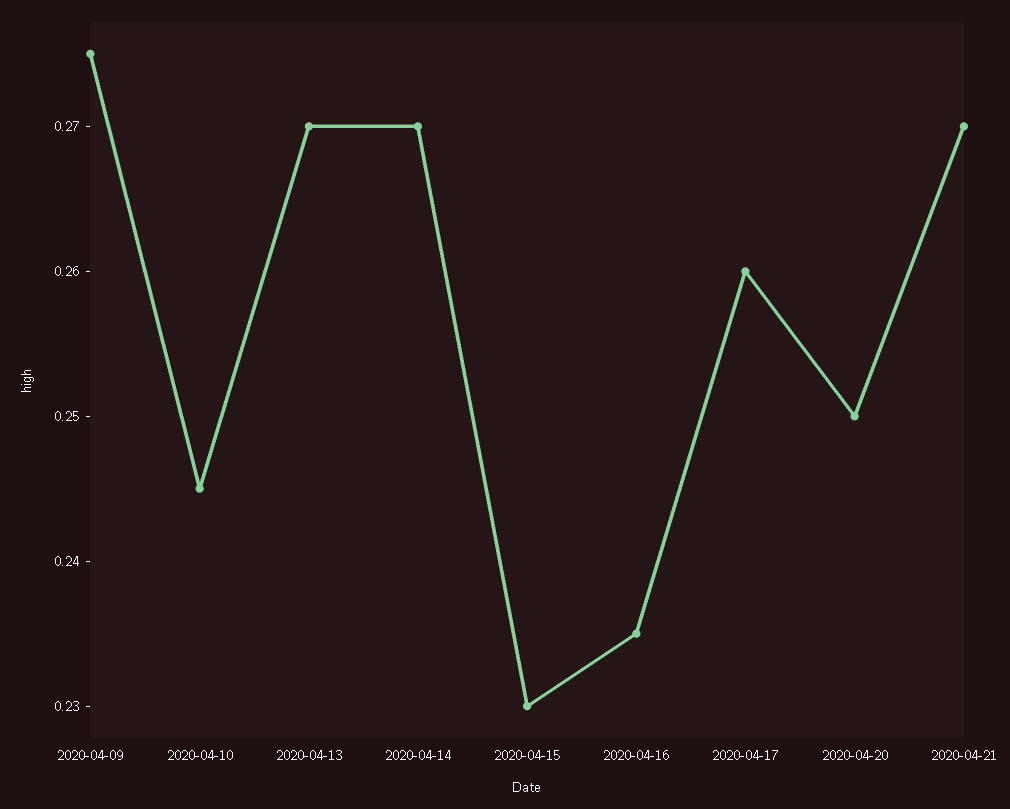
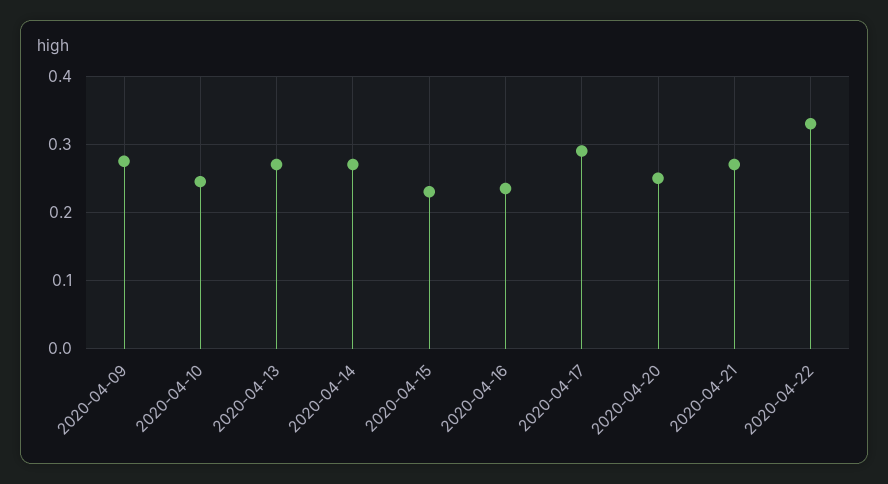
2020-04-17: 0.26 -> 0.29
2020-04-22: none -> 0.33

